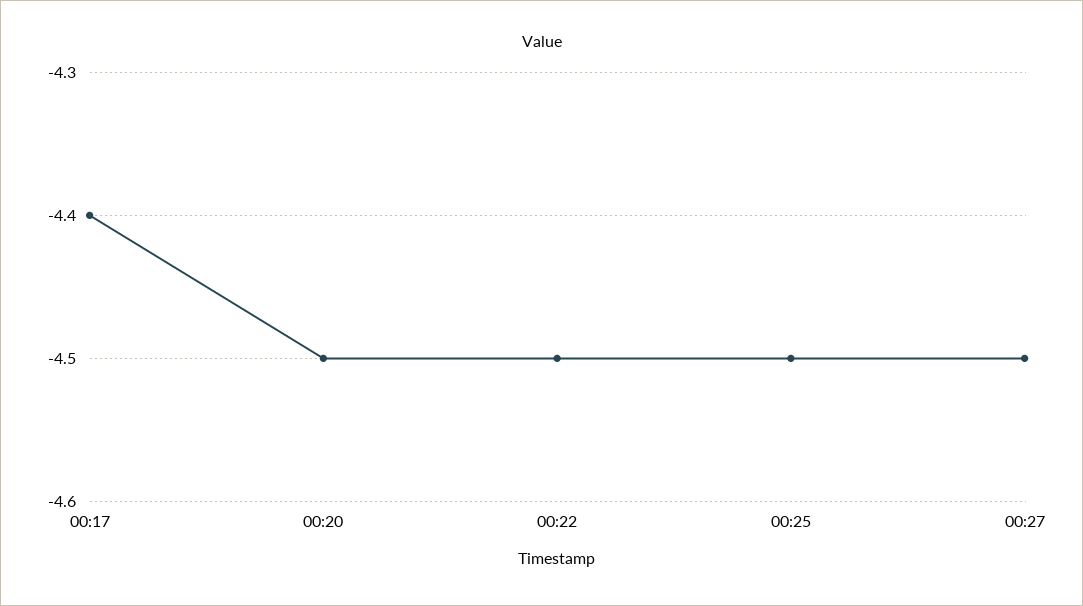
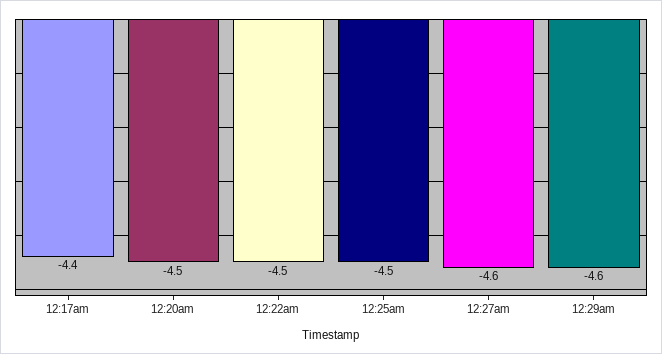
00:27: -4.5 -> -4.6
12:29am: none -> -4.6

